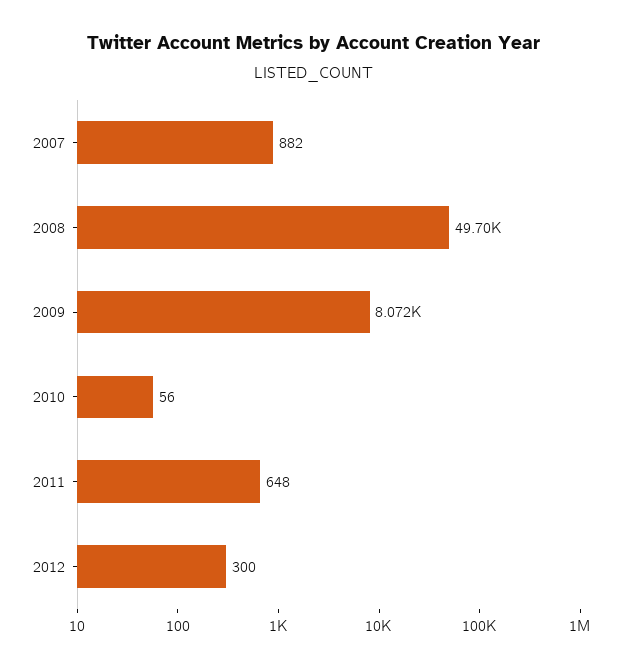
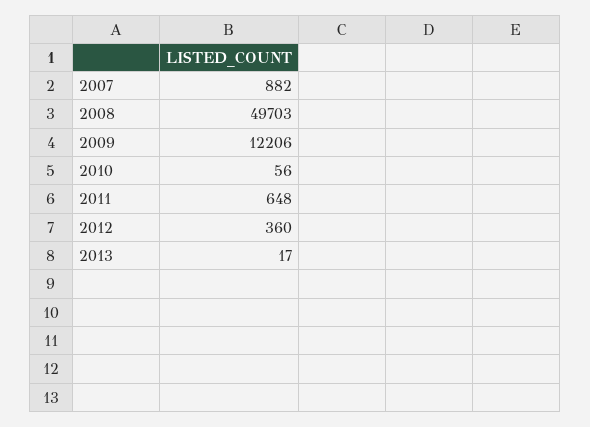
2009: 8072 -> 12206
2012: 300 -> 360
2013: none -> 17

